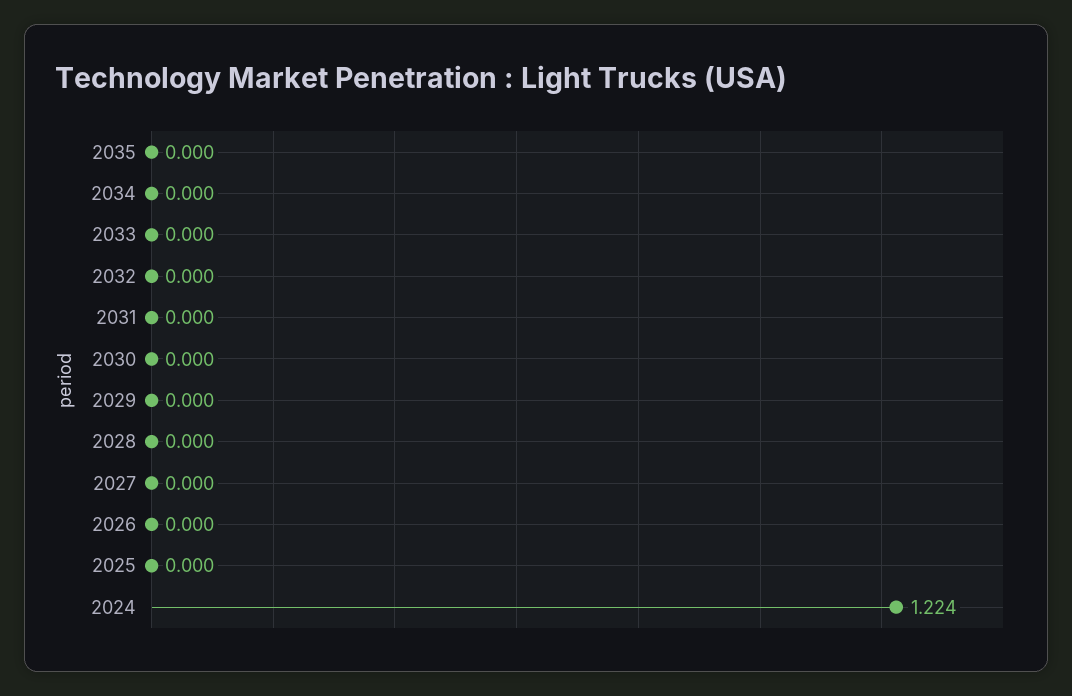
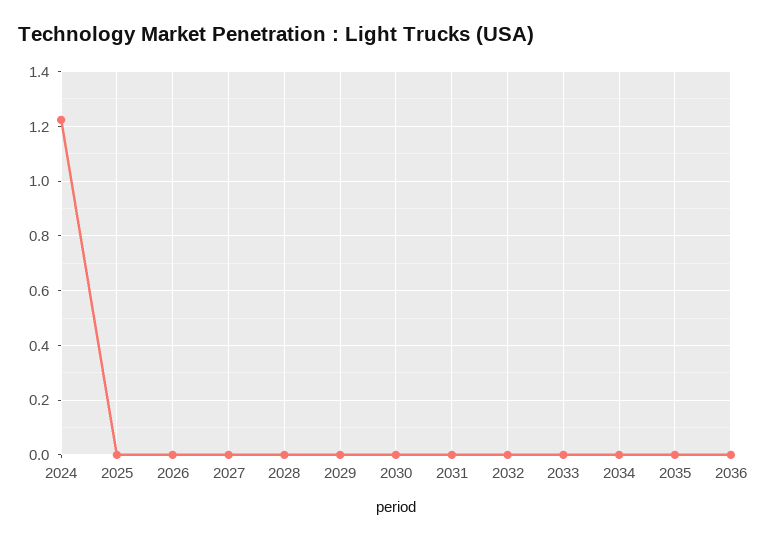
2036: none -> 0

